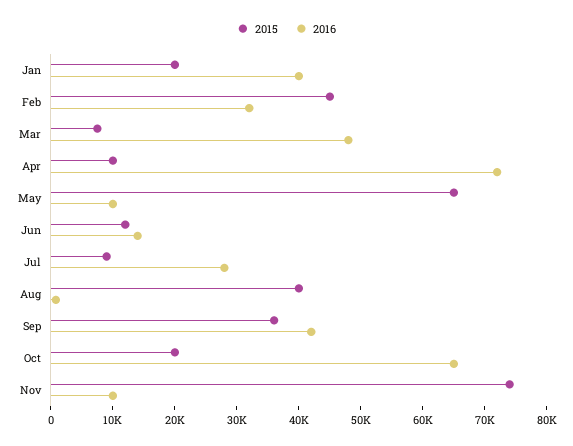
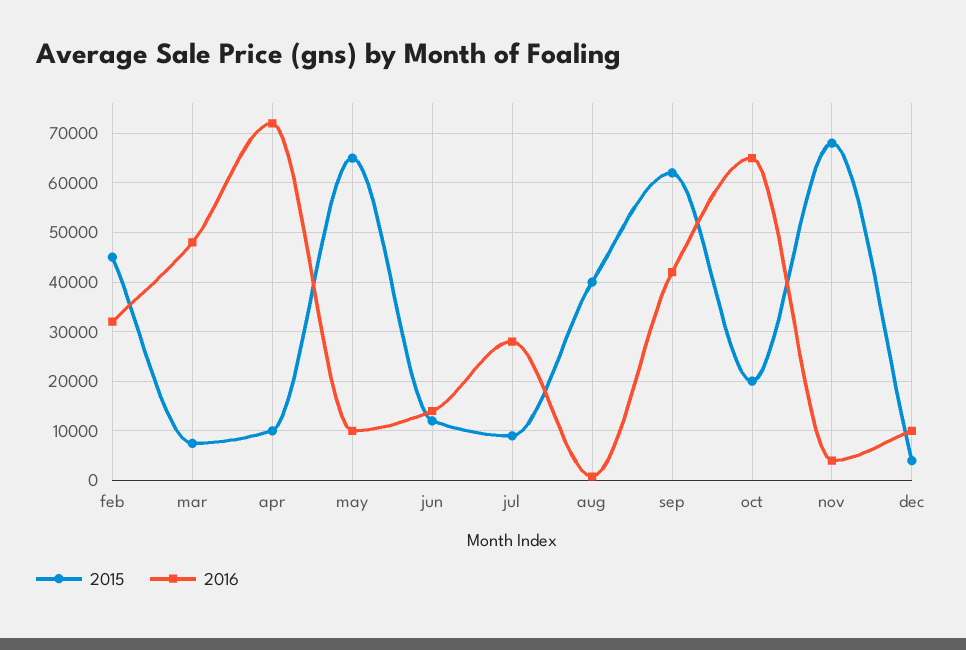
2015, Jan: 20000 -> none
2016, Jan: 40000 -> none
2015, Sep: 36000 -> 62000
2015, Nov: 74000 -> 68000
2016, Nov: 10000 -> 4000
2015, dec: none -> 4000
2016, dec: none -> 10000

